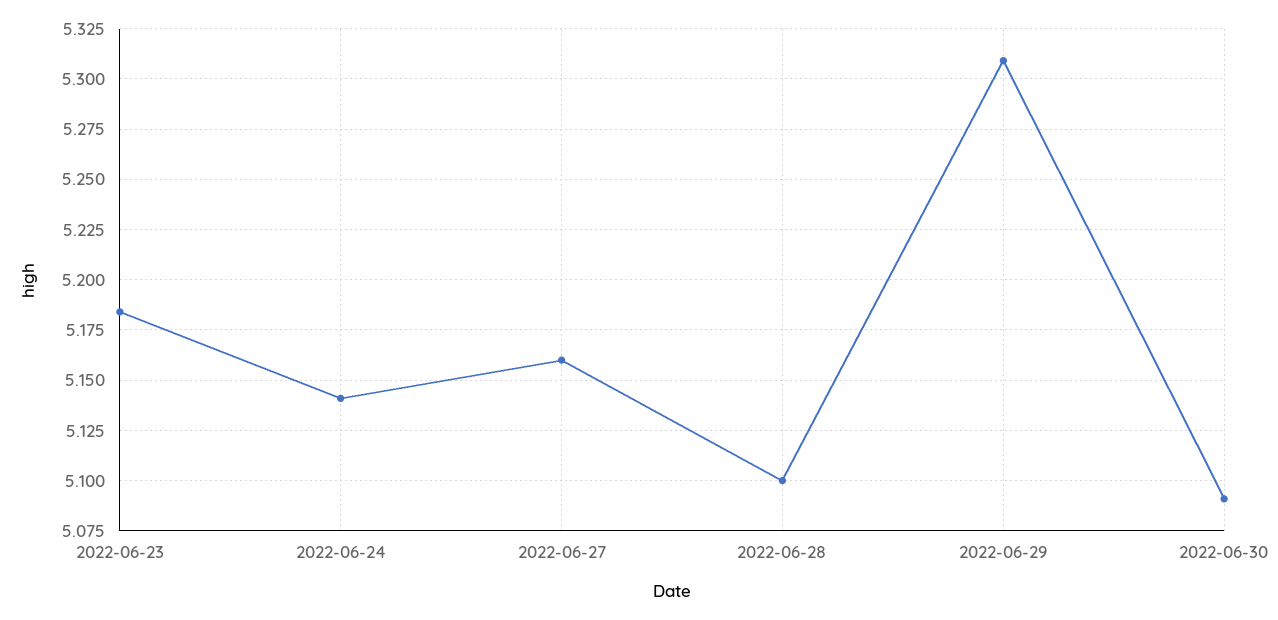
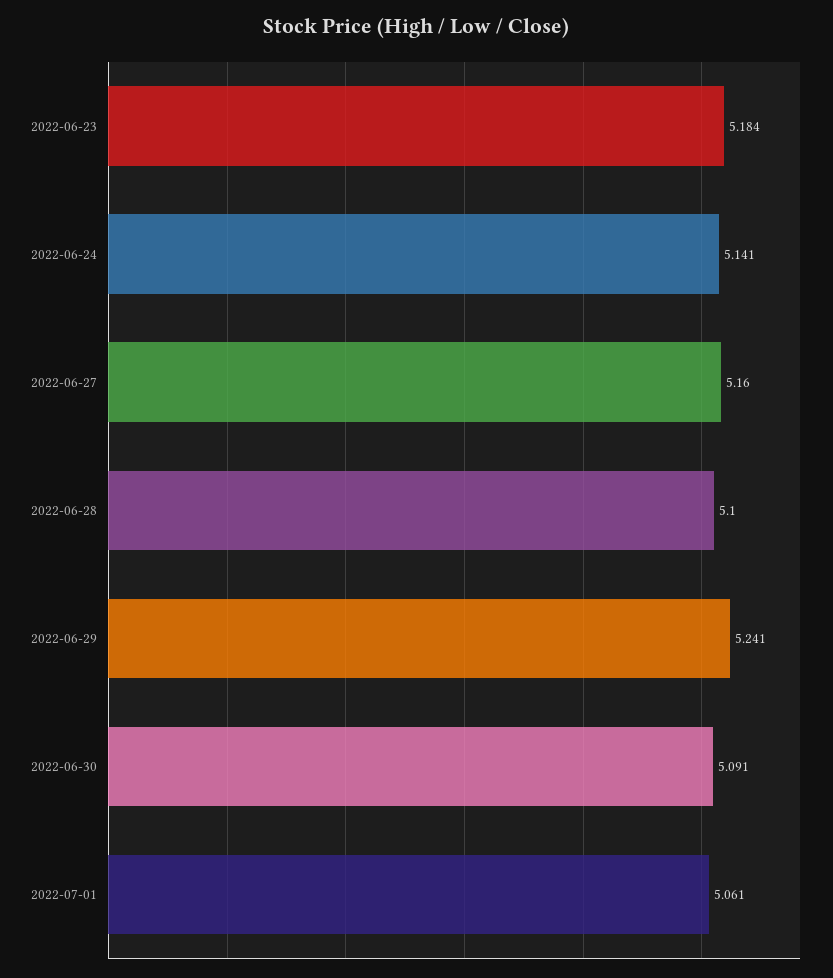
2022-06-29: 5.31 -> 5.241
2022-07-01: none -> 5.061

